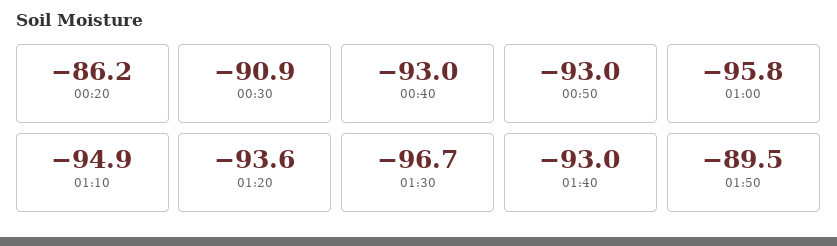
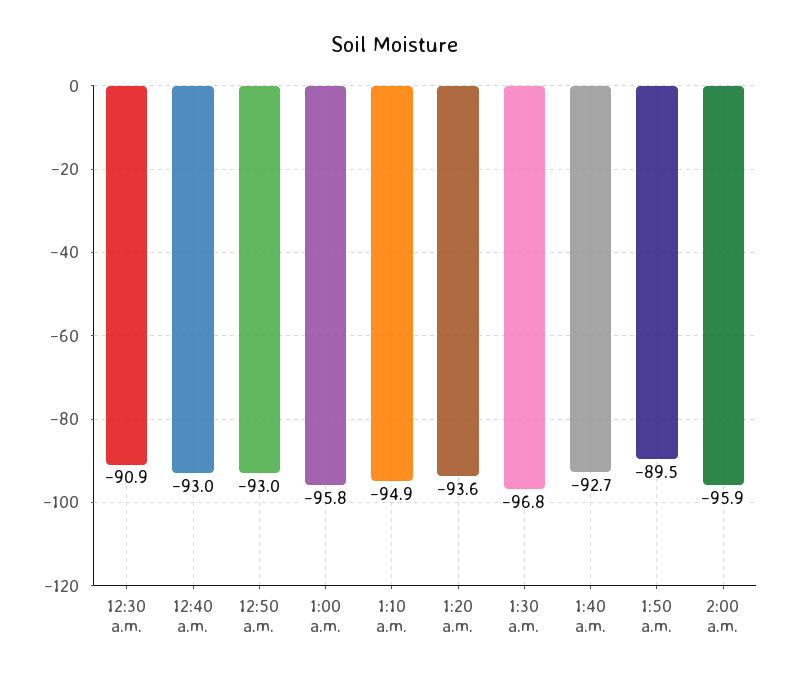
00:20: -86.2 -> none
01:30: -96.7 -> -96.8
01:40: -93 -> -92.7
2:00 a.m.: none -> -95.9

